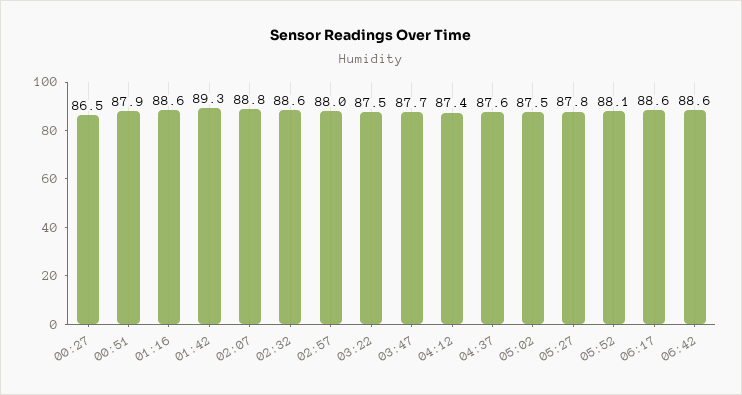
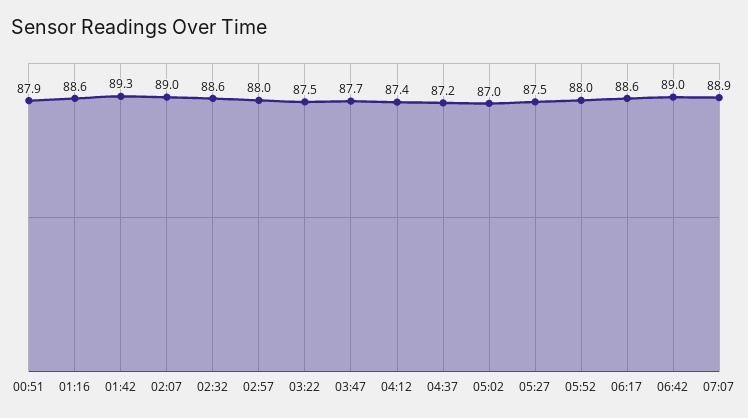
00:27: 86.5 -> none
02:07: 88.8 -> 89
04:37: 87.6 -> 87.2
05:02: 87.5 -> 87
05:27: 87.8 -> 87.5
05:52: 88.1 -> 88
06:42: 88.6 -> 89
07:07: none -> 88.9

